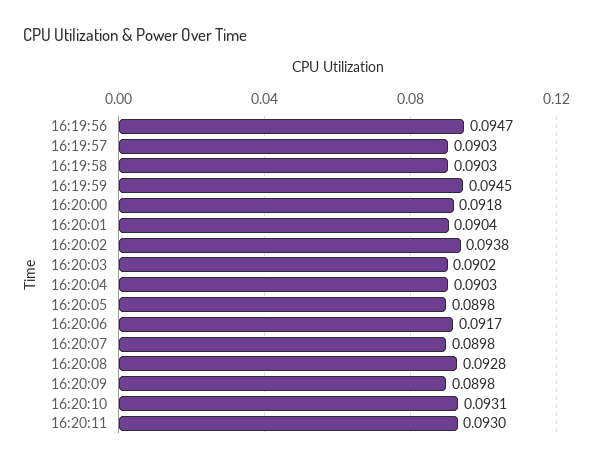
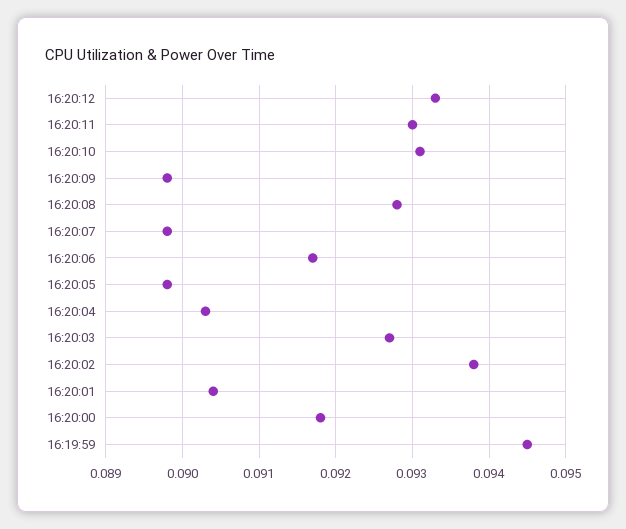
16:19:56: 0.0947 -> none
16:19:57: 0.0903 -> none
16:19:58: 0.0903 -> none
16:20:03: 0.0902 -> 0.0927
16:20:12: none -> 0.0933

